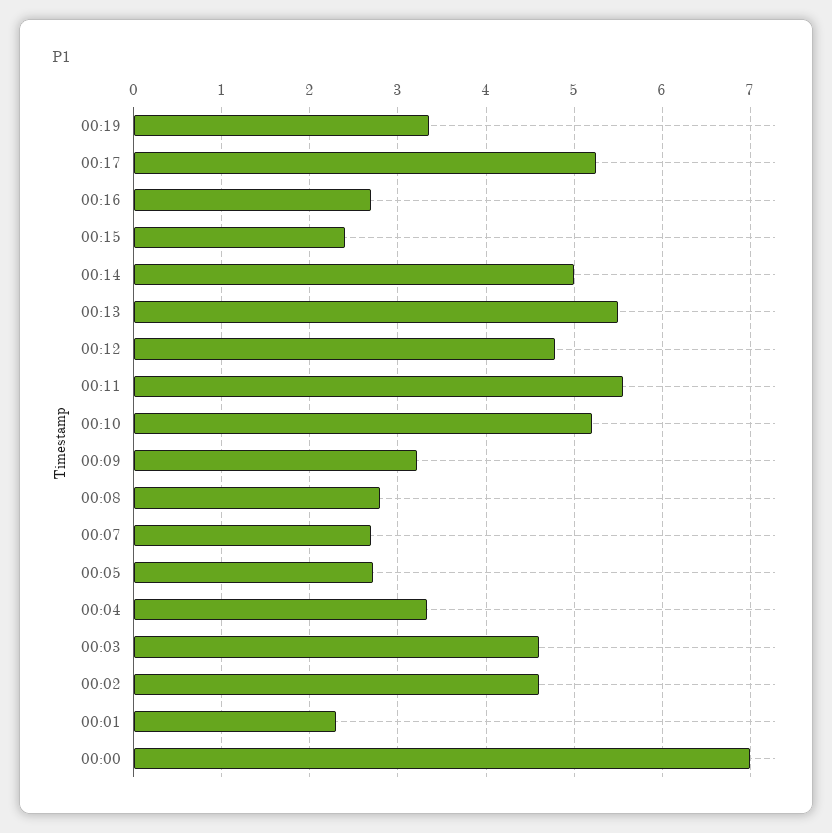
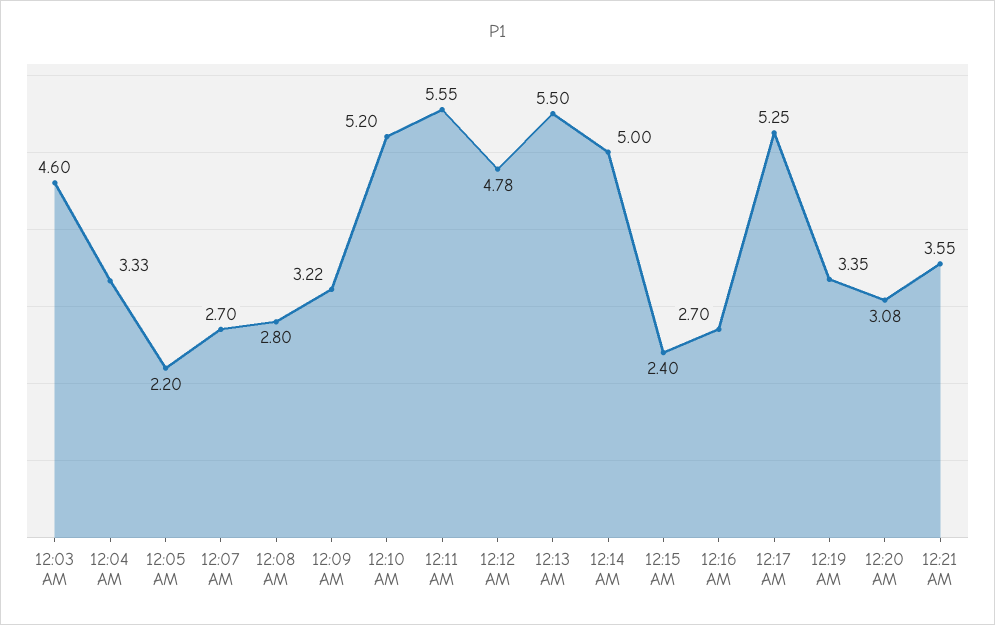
00:05: 2.7 -> 2.2
00:02: 4.6 -> none
00:01: 2.3 -> none
00:00: 7 -> none
12:20 AM: none -> 3.08
12:21 AM: none -> 3.55

